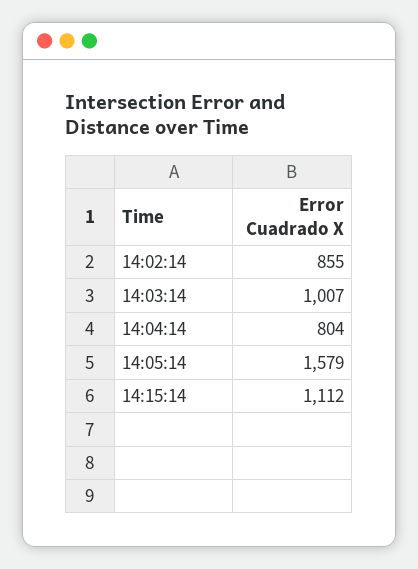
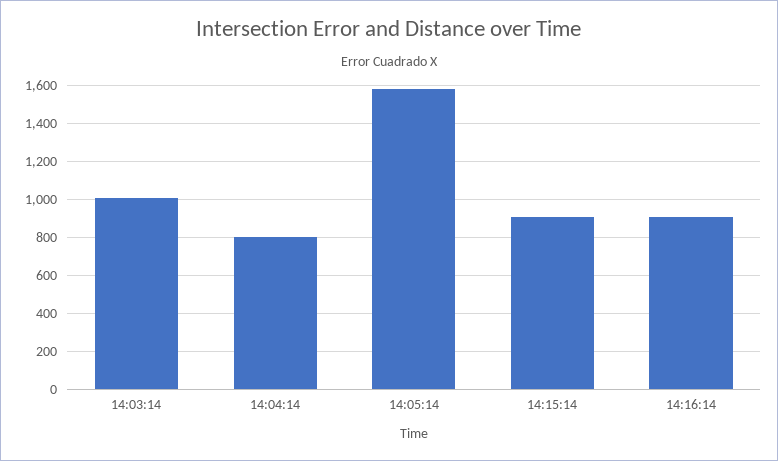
14:02:14: 855 -> none
14:15:14: 1112 -> 900
14:16:14: none -> 900

